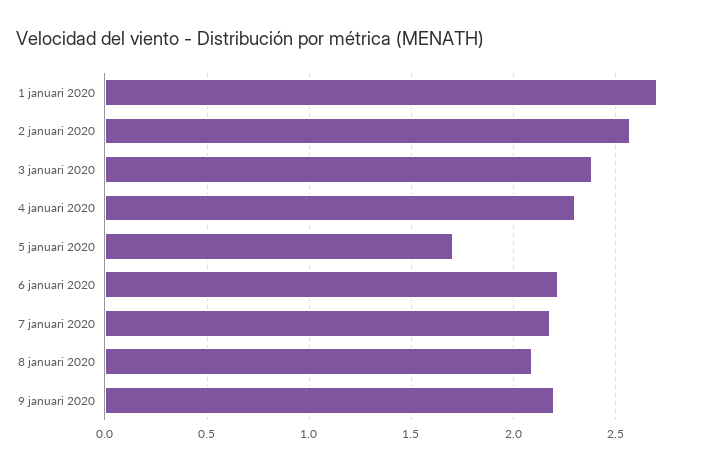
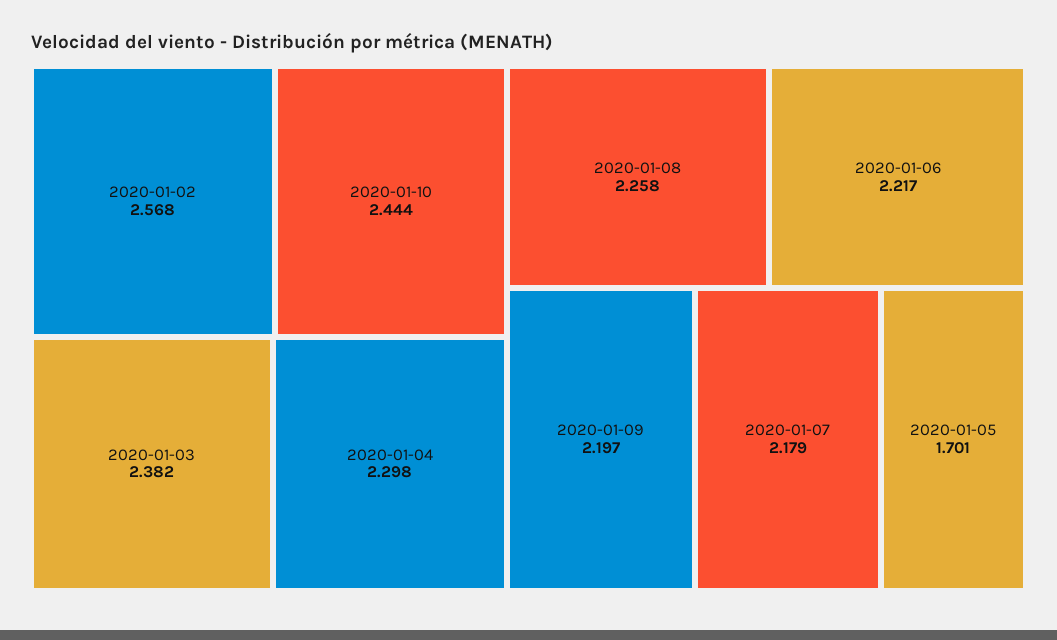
1 januari 2020: 2.7 -> none
8 januari 2020: 2.1 -> 2.258
2020-01-10: none -> 2.444

